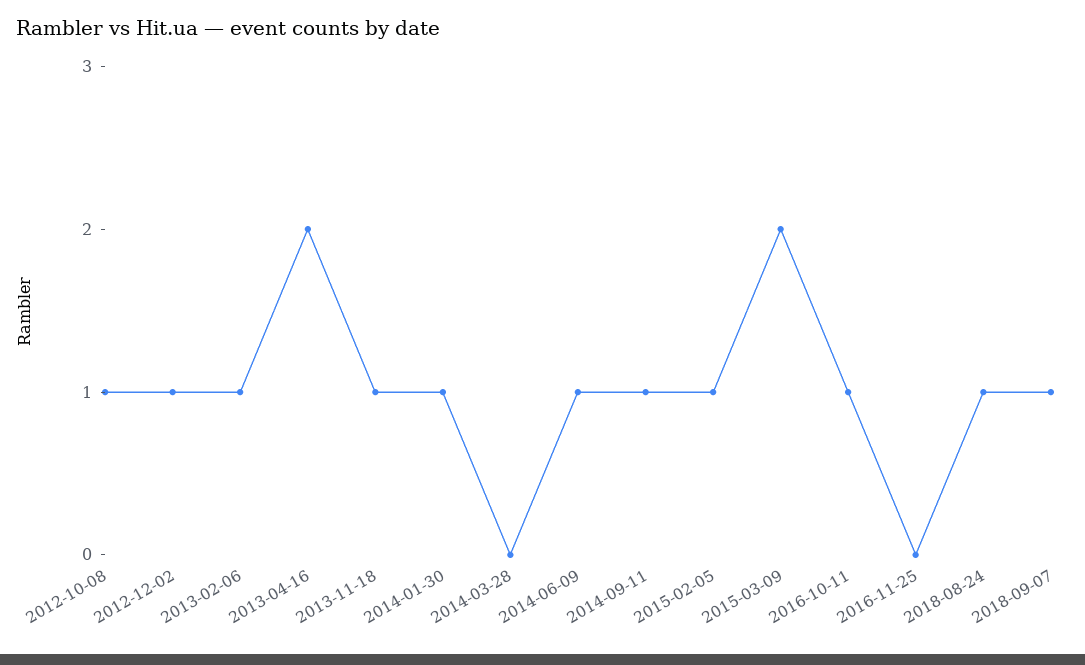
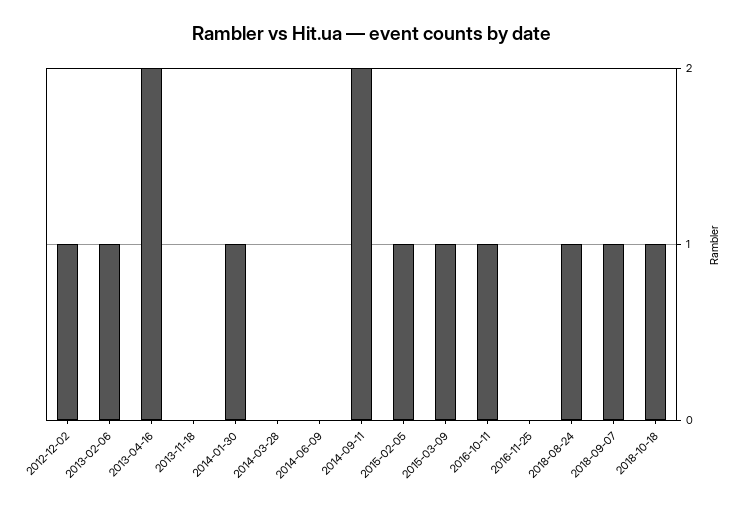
2012-10-08: 1 -> none
2013-11-18: 1 -> 0
2014-06-09: 1 -> 0
2014-09-11: 1 -> 2
2015-03-09: 2 -> 1
2018-10-18: none -> 1

